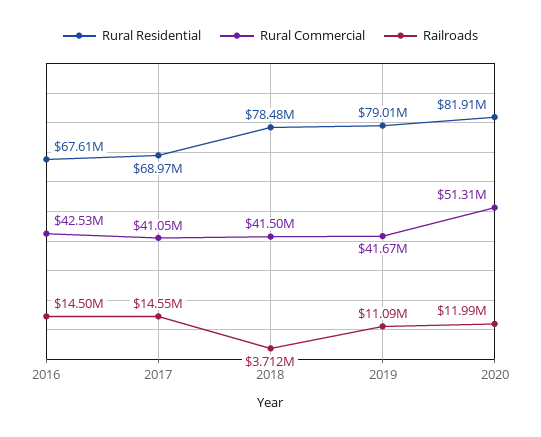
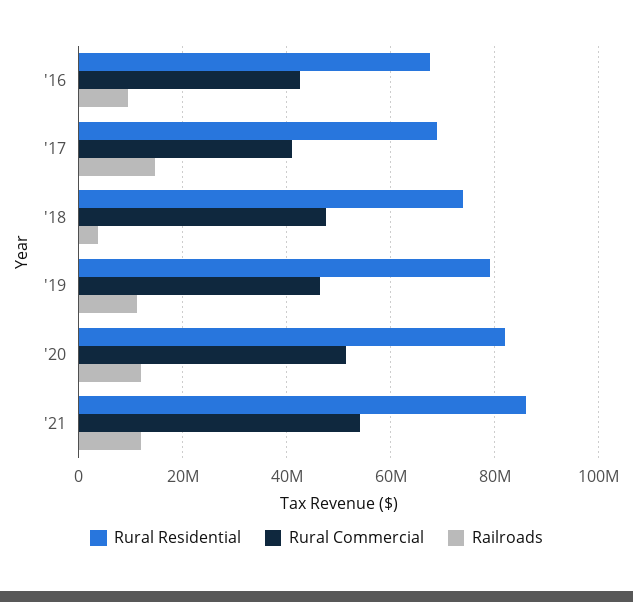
Railroads, 2016: 14500000 -> 10000000
Rural Residential, 2018: 78480000 -> 74000000
Rural Commercial, 2018: 41500000 -> 48000000
Rural Commercial, 2019: 41670000 -> 46000000
Rural Residential, '21: none -> 86000000
Rural Commercial, '21: none -> 54000000
Railroads, '21: none -> 12000000

